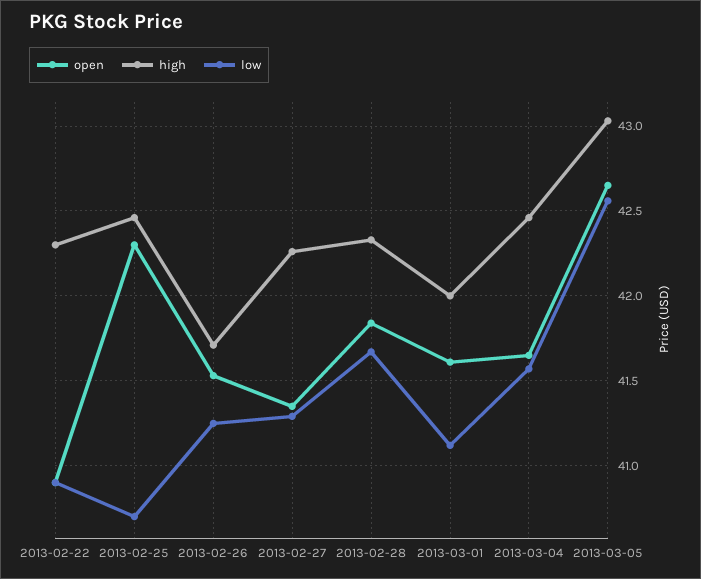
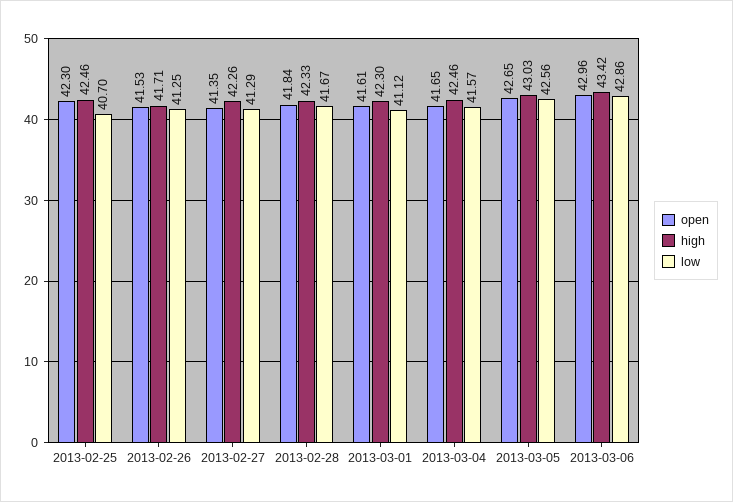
open, 2013-02-22: 40.9 -> none
high, 2013-02-22: 42.3 -> none
low, 2013-02-22: 40.9 -> none
high, 2013-03-01: 42 -> 42.3
open, 2013-03-06: none -> 42.96
high, 2013-03-06: none -> 43.42
low, 2013-03-06: none -> 42.86

